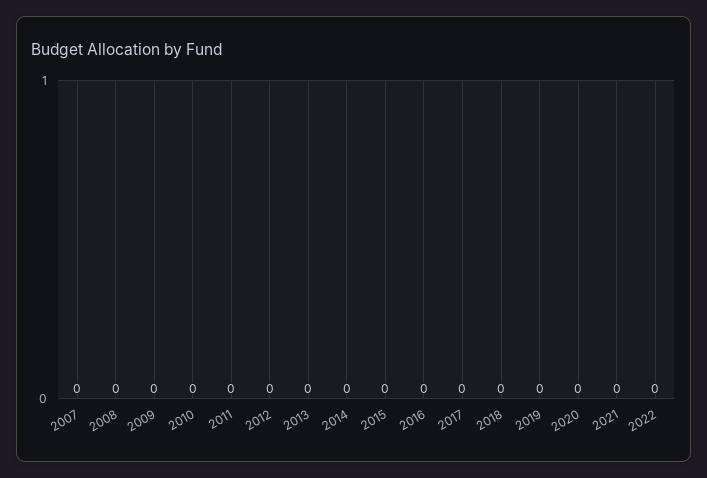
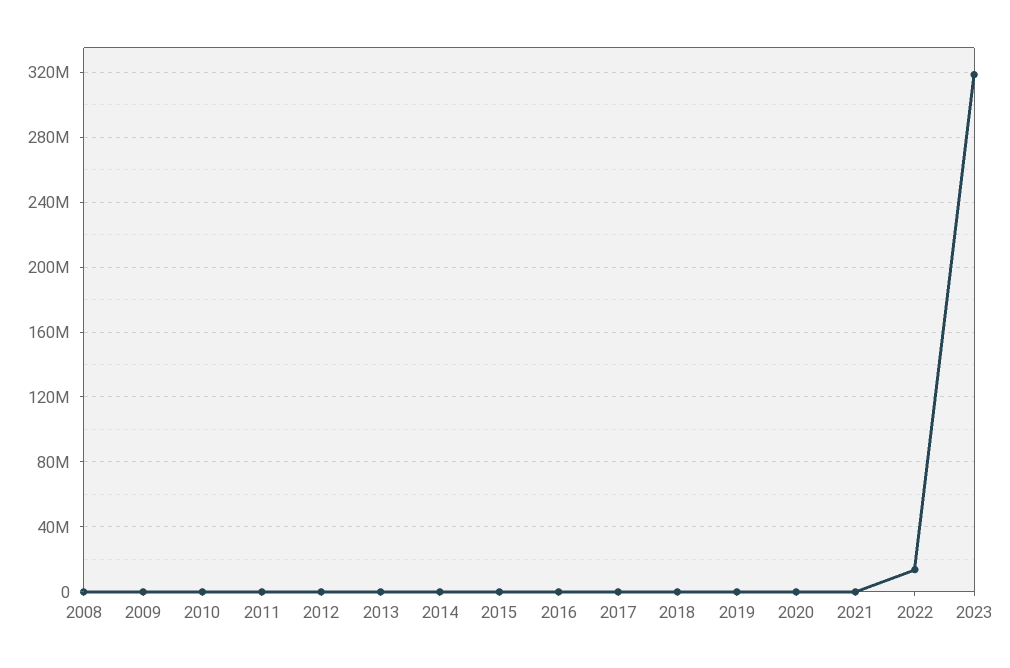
2007: 0 -> none
2022: 0 -> 15000000
2023: none -> 320000000

